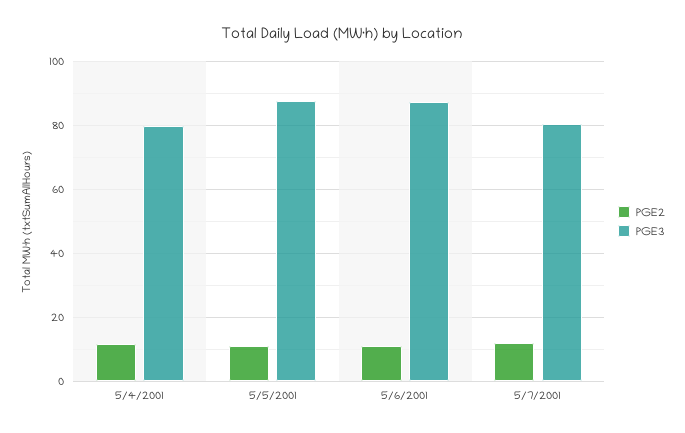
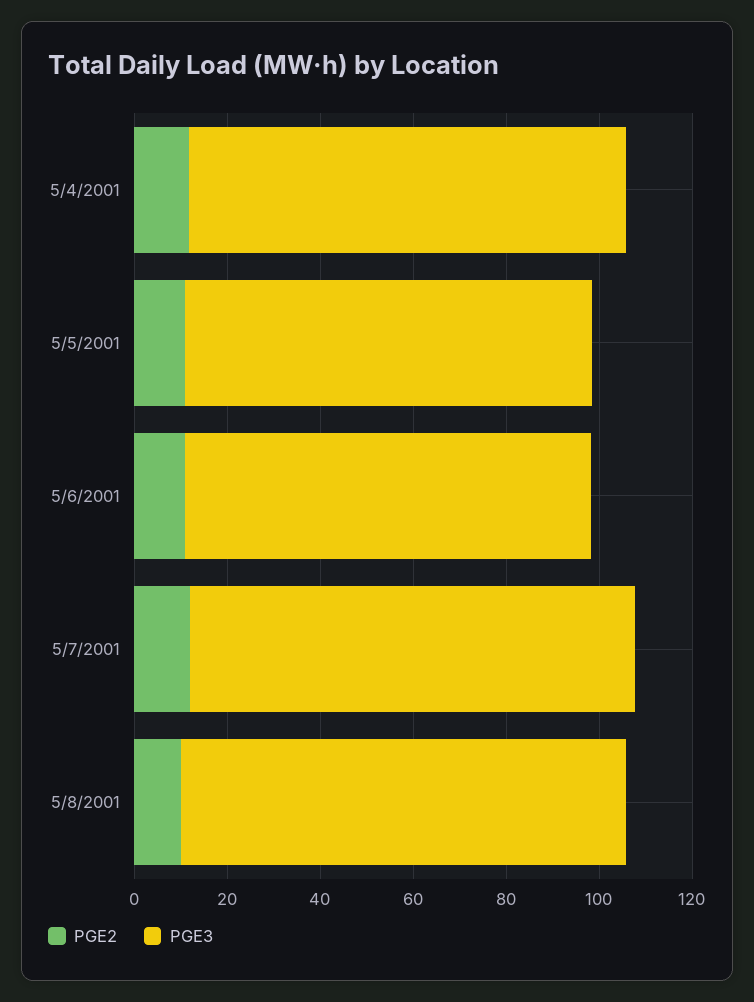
PGE3, 5/4/2001: 80 -> 95
PGE3, 5/7/2001: 80 -> 95
PGE2, 5/8/2001: none -> 10
PGE3, 5/8/2001: none -> 95

